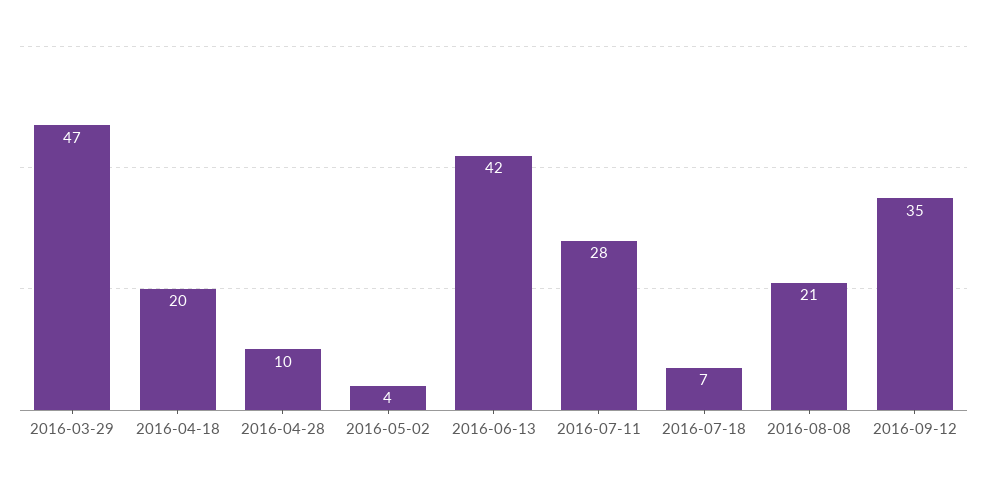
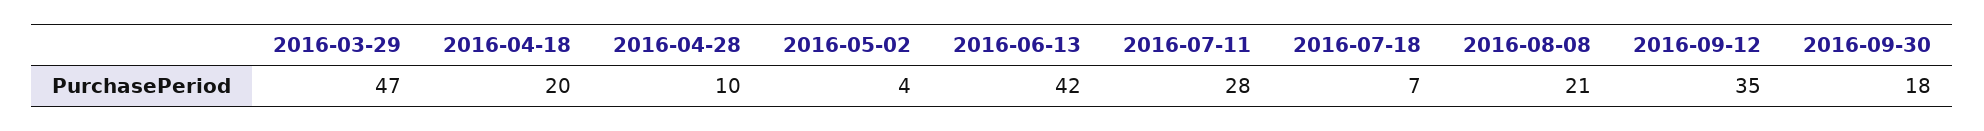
2016-09-30: none -> 18

